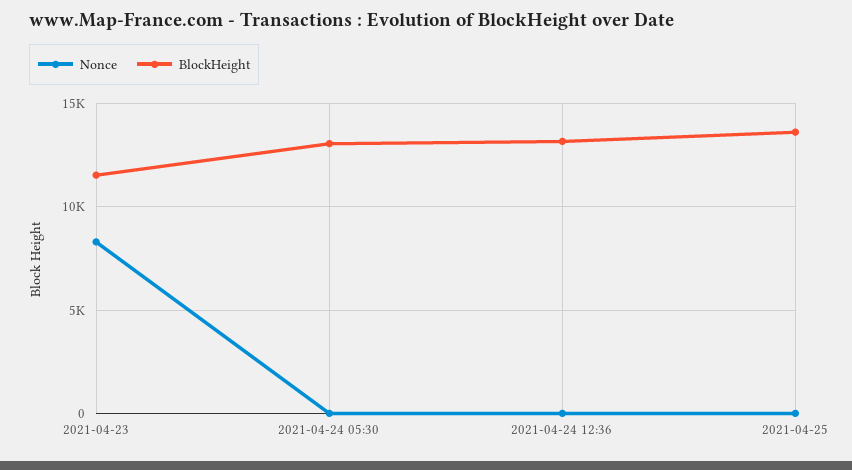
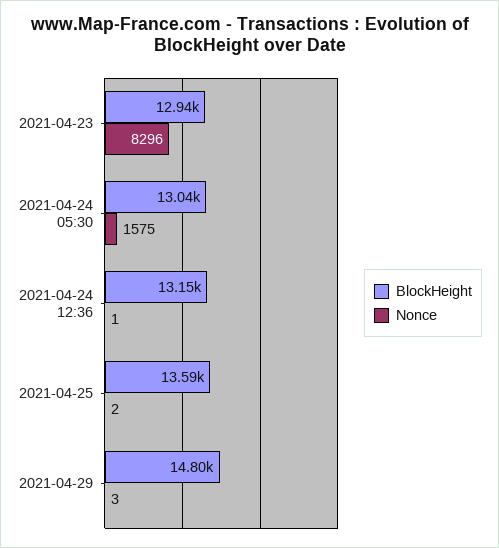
BlockHeight, 2021-04-23: 11500 -> 12940
Nonce, 2021-04-24 05:30: 0 -> 1575
BlockHeight, 2021-04-29: none -> 14800
Nonce, 2021-04-29: none -> 3

